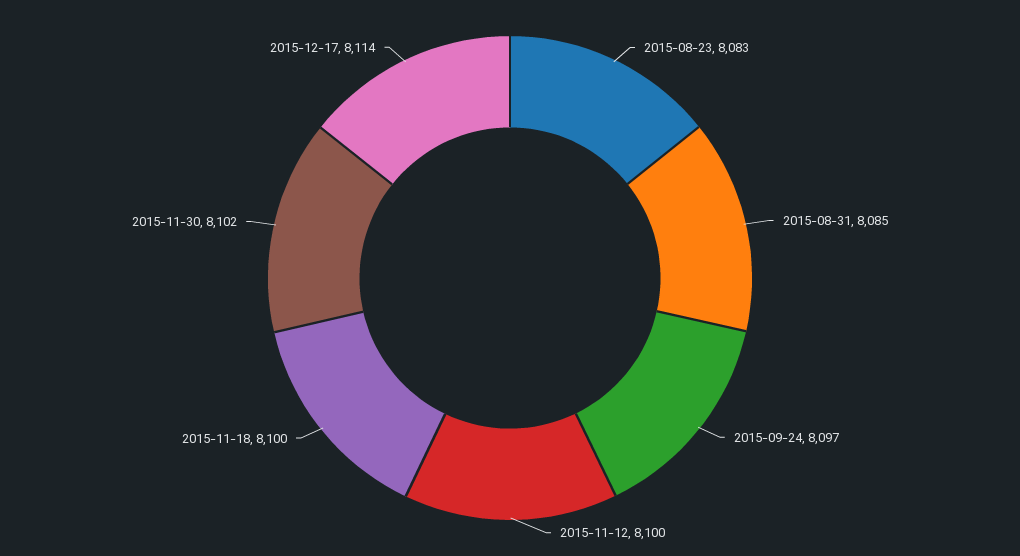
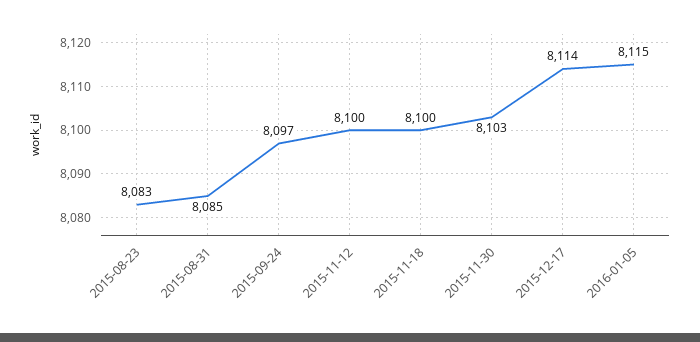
2015-11-30: 8102 -> 8103
2016-01-05: none -> 8115

